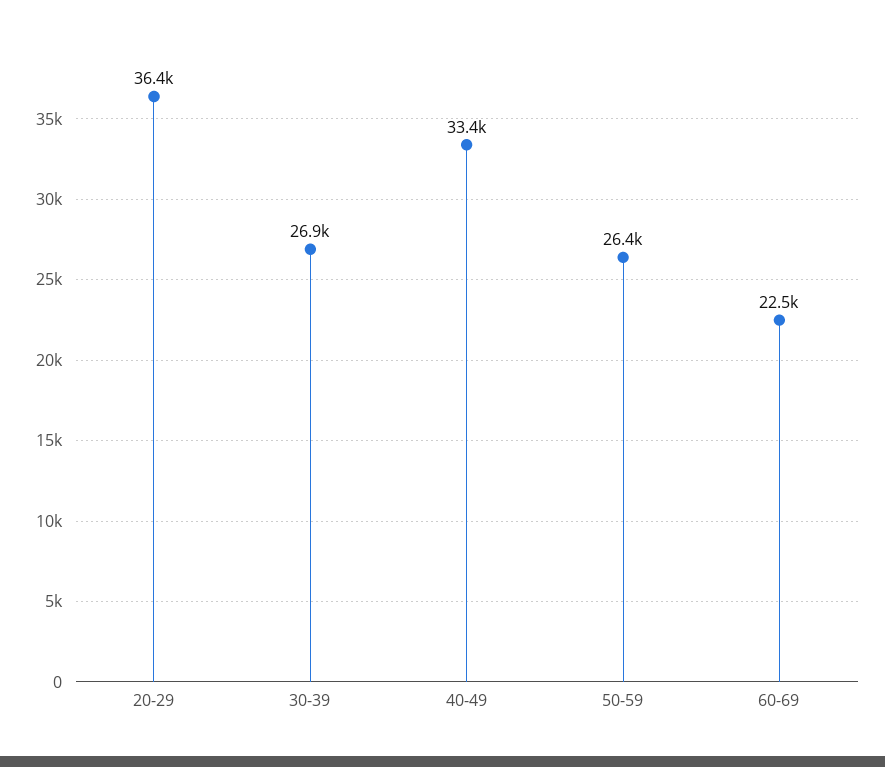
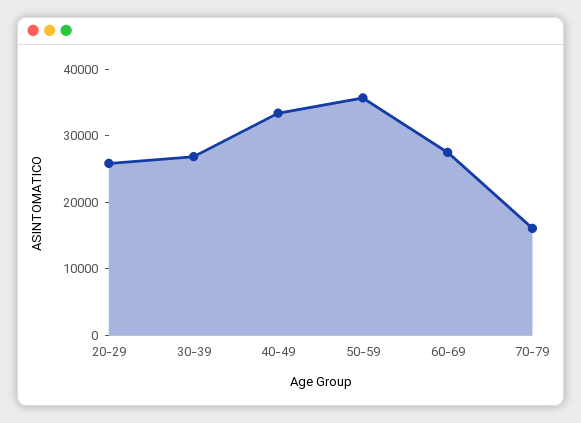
20-29: 36400 -> 26000
50-59: 26400 -> 36000
60-69: 22500 -> 28000
70-79: none -> 16000

